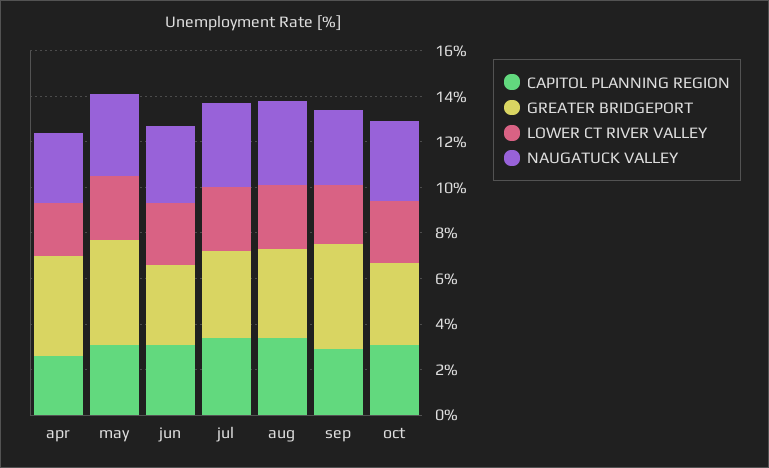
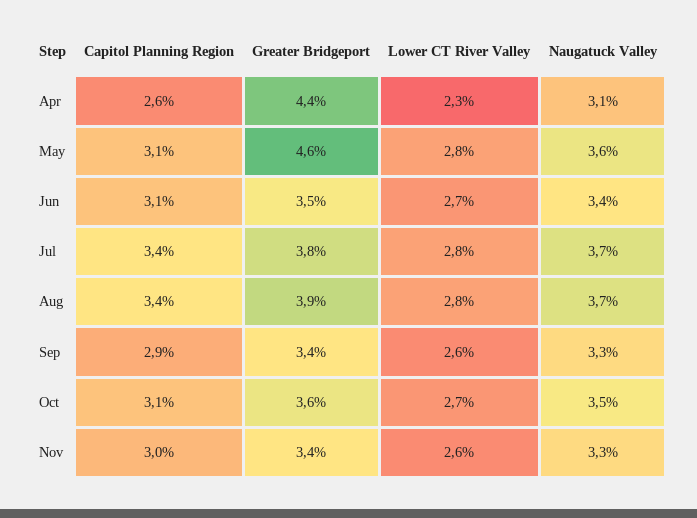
GREATER BRIDGEPORT, sep: 4.5 -> 3.4
CAPITOL PLANNING REGION, Nov: none -> 3
GREATER BRIDGEPORT, Nov: none -> 3.4
LOWER CT RIVER VALLEY, Nov: none -> 2.6
NAUGATUCK VALLEY, Nov: none -> 3.3

